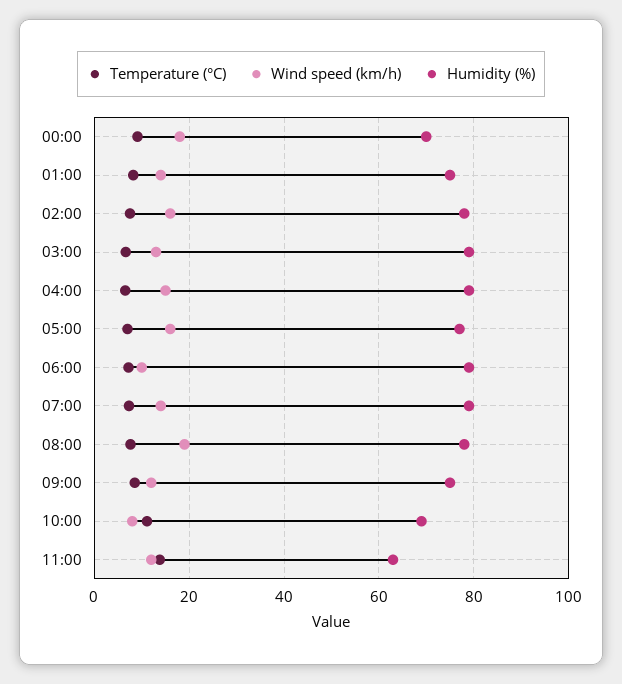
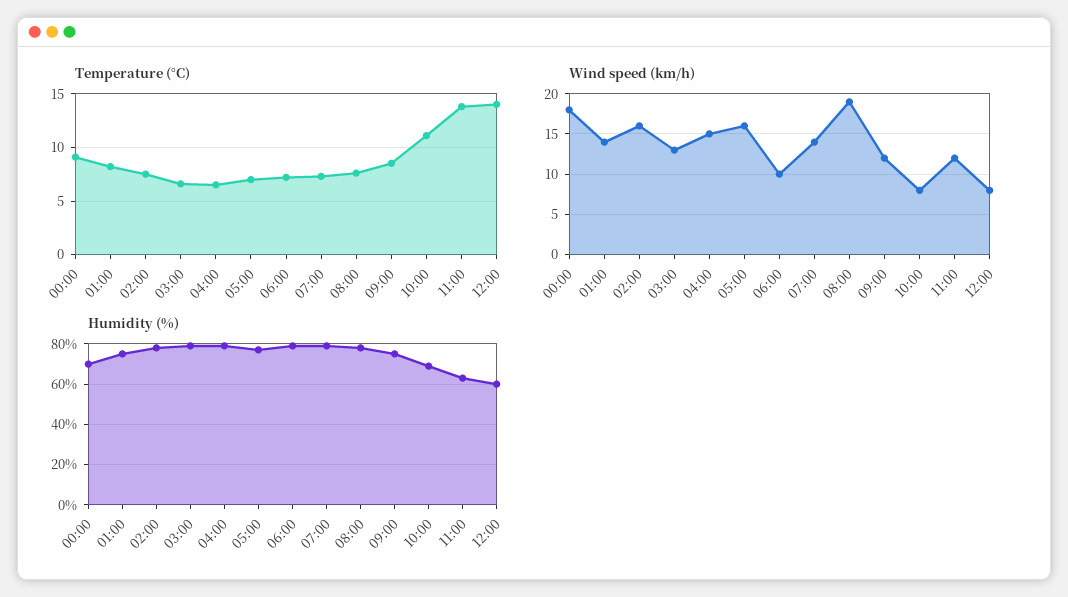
Temperature (°C), 12:00: none -> 14
Wind speed (km/h), 12:00: none -> 8
Humidity (%), 12:00: none -> 60

